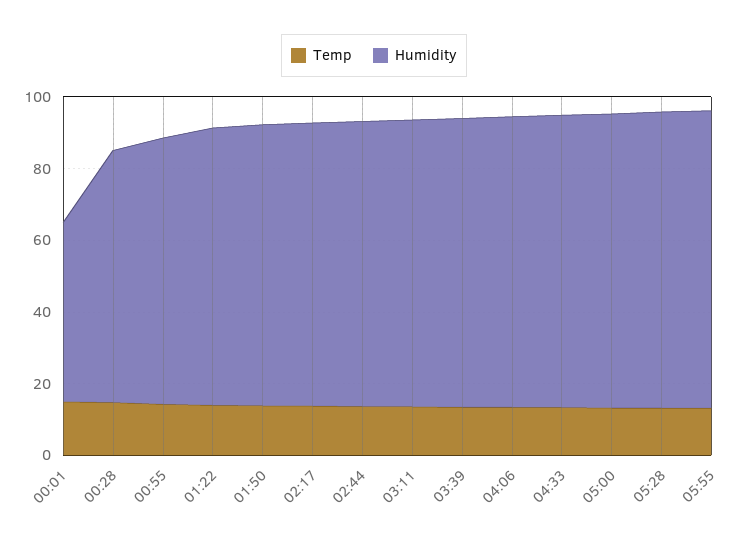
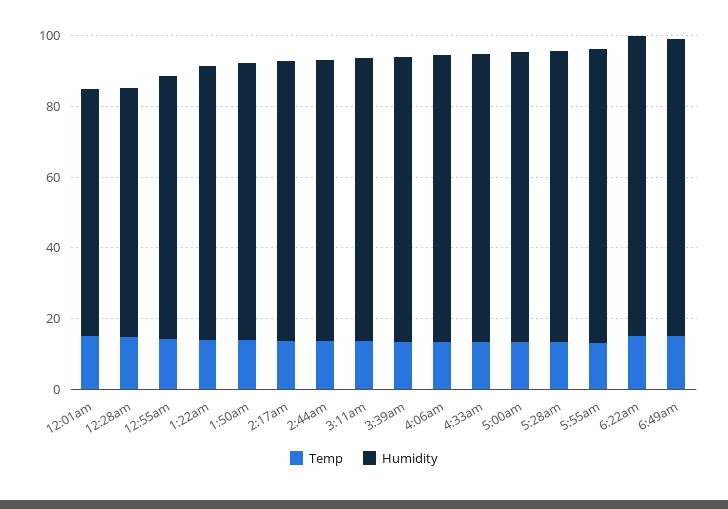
Humidity, 00:01: 50 -> 70
Temp, 6:22am: none -> 15
Humidity, 6:22am: none -> 85
Temp, 6:49am: none -> 15
Humidity, 6:49am: none -> 85

